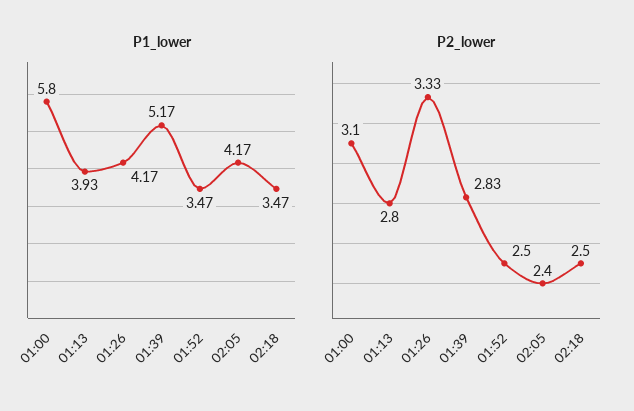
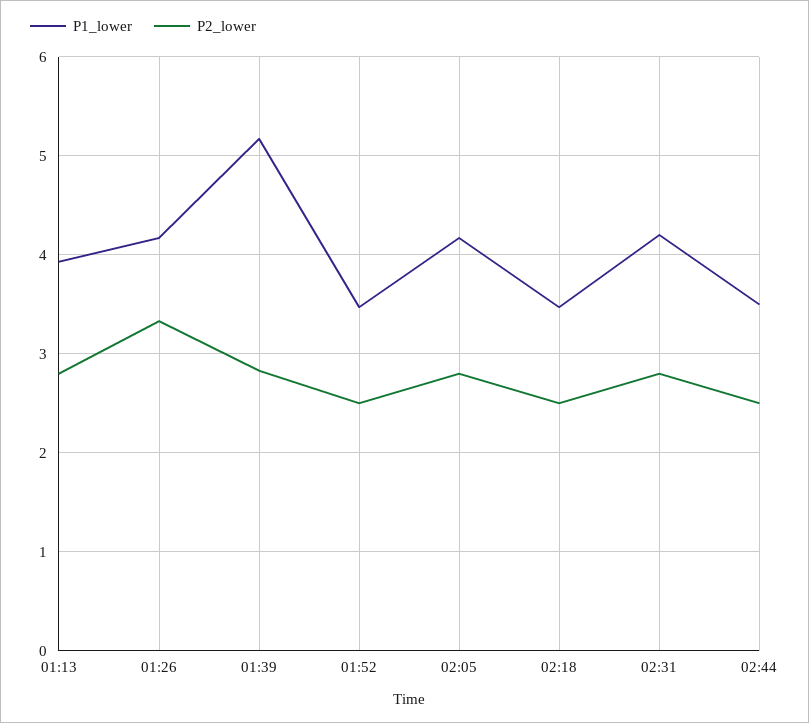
P1_lower, 01:00: 5.8 -> none
P2_lower, 01:00: 3.1 -> none
P2_lower, 02:05: 2.4 -> 2.8
P1_lower, 02:31: none -> 4.2
P2_lower, 02:31: none -> 2.8
P1_lower, 02:44: none -> 3.5
P2_lower, 02:44: none -> 2.5

